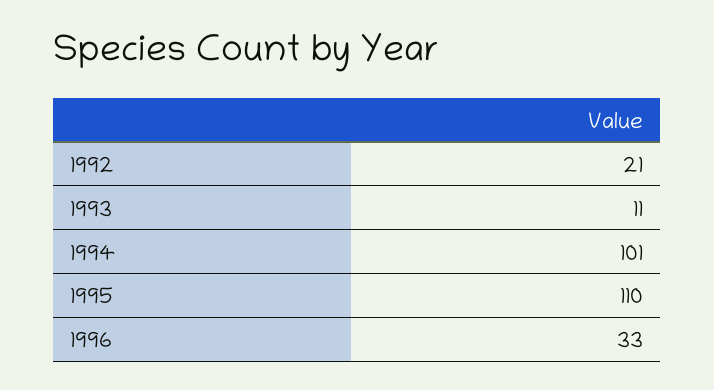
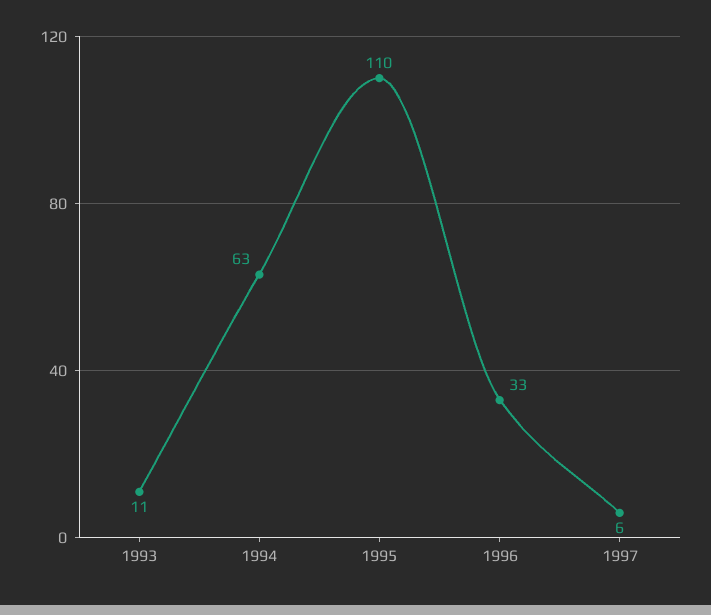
1992: 21 -> none
1994: 101 -> 63
1997: none -> 6

